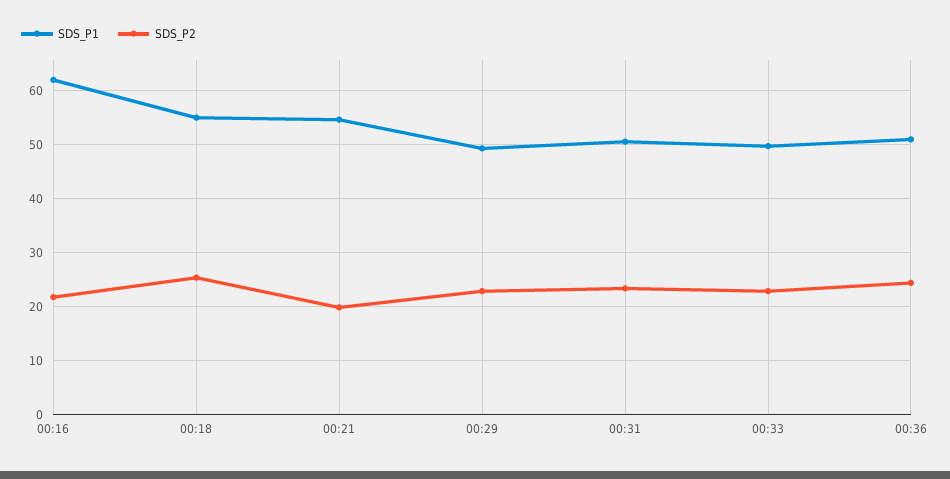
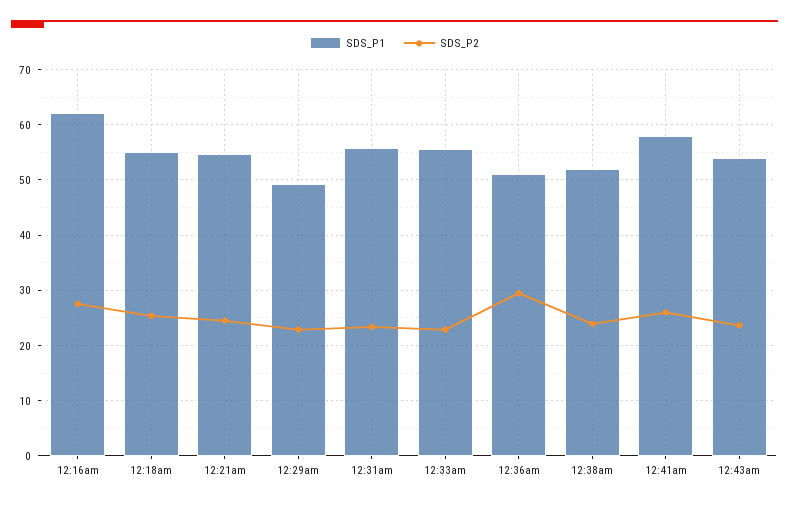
SDS_P2, 00:16: 22 -> 28
SDS_P2, 00:21: 20 -> 24
SDS_P1, 00:31: 50 -> 56
SDS_P1, 00:33: 50 -> 56
SDS_P2, 00:36: 24 -> 30
SDS_P1, 12:38am: none -> 52
SDS_P2, 12:38am: none -> 24
SDS_P1, 12:41am: none -> 58
SDS_P2, 12:41am: none -> 26
SDS_P1, 12:43am: none -> 54
SDS_P2, 12:43am: none -> 24

